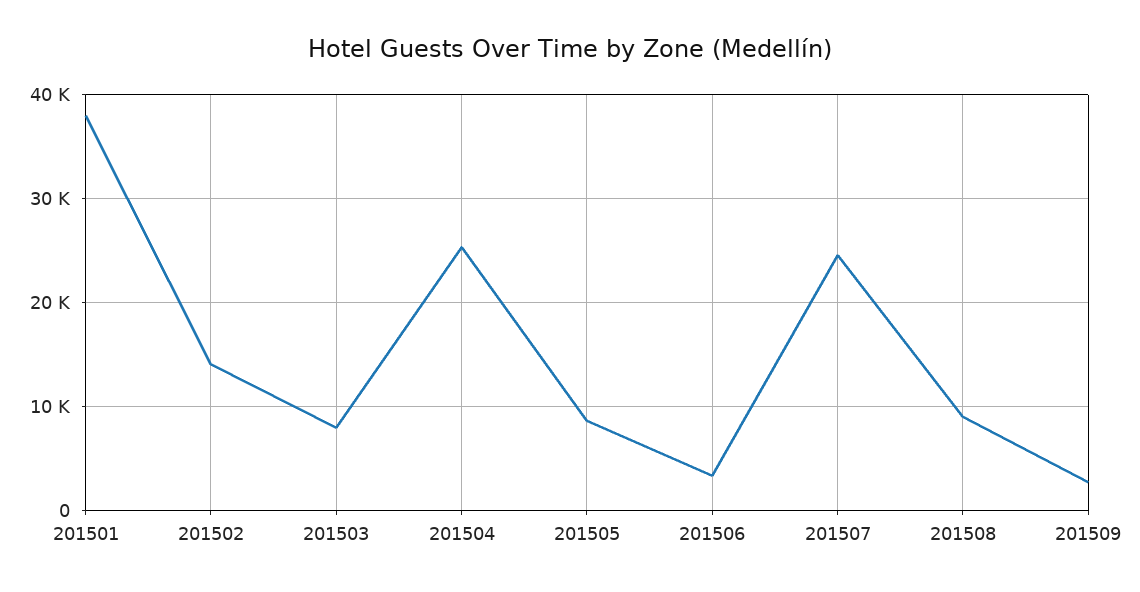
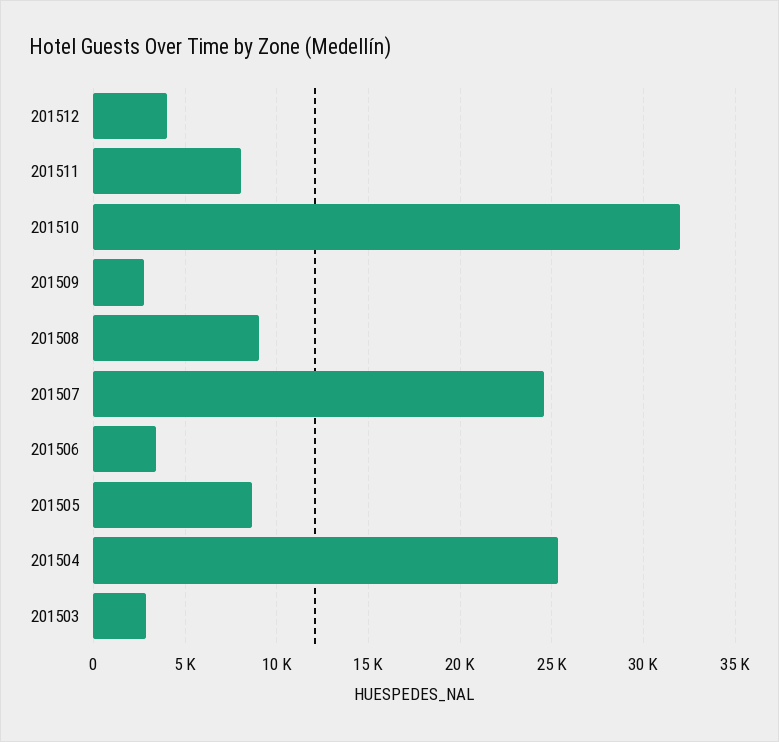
201501: 38000 -> none
201502: 14000 -> none
201503: 8000 -> 3000
201512: none -> 4000
201511: none -> 8000
201510: none -> 32000

